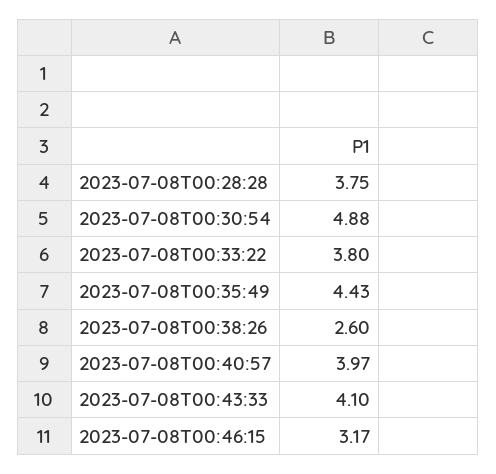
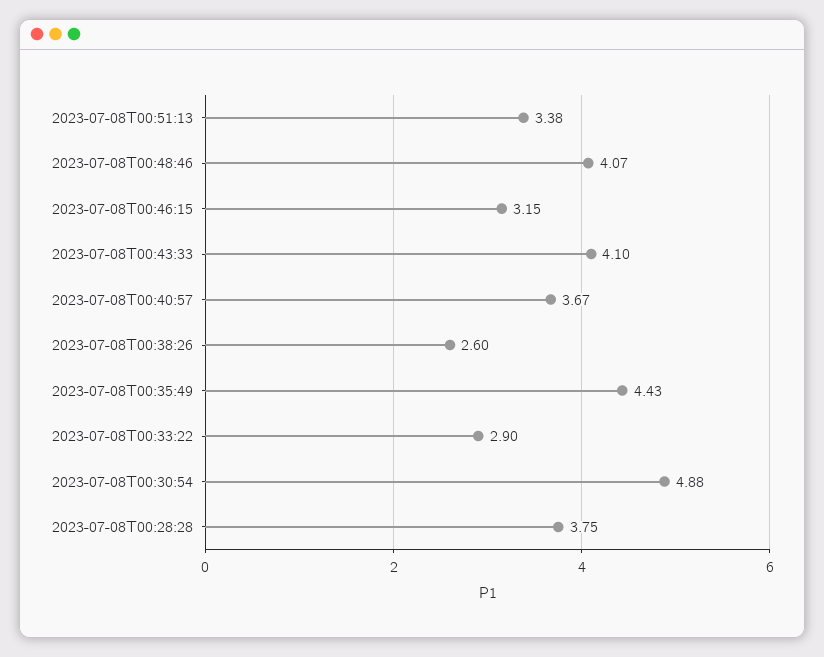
2023-07-08T00:33:22: 3.8 -> 2.9
2023-07-08T00:40:57: 3.97 -> 3.67
2023-07-08T00:46:15: 3.17 -> 3.15
2023-07-08T00:51:13: none -> 3.38
2023-07-08T00:48:46: none -> 4.07

